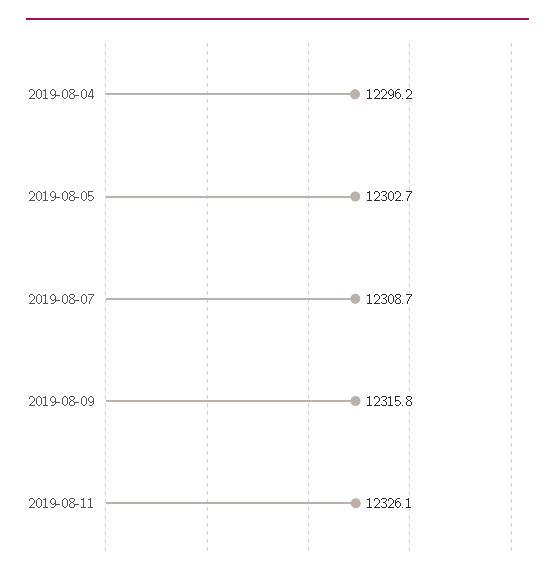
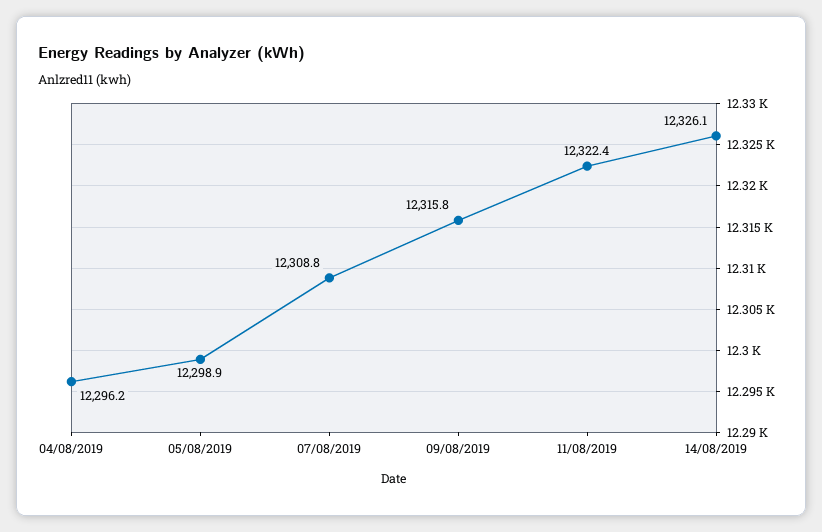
2019-08-05: 12302.7 -> 12298.9
2019-08-07: 12308.7 -> 12308.8
2019-08-11: 12326.1 -> 12322.4
14/08/2019: none -> 12326.1

